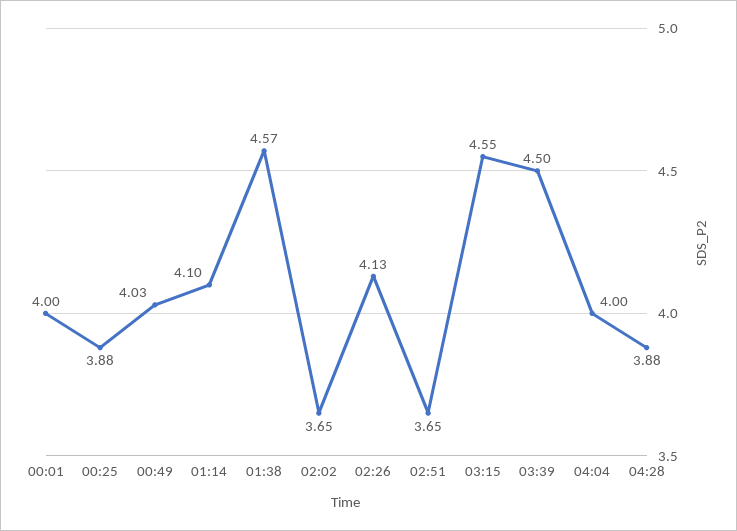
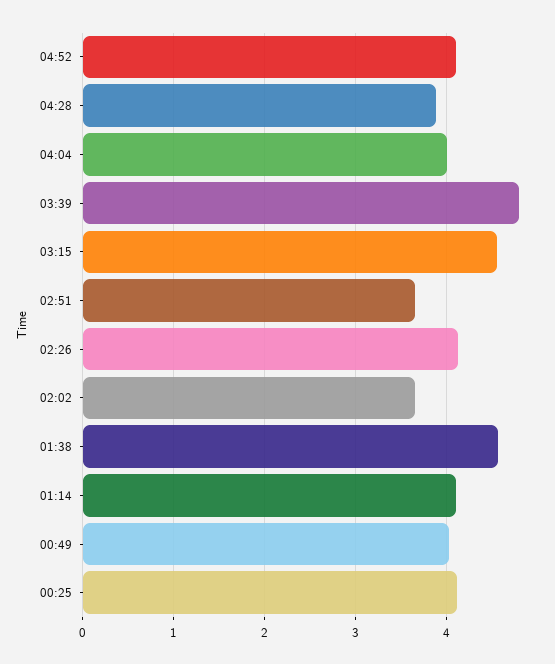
00:01: 4 -> none
00:25: 3.88 -> 4.1
03:39: 4.5 -> 4.8
04:52: none -> 4.1

